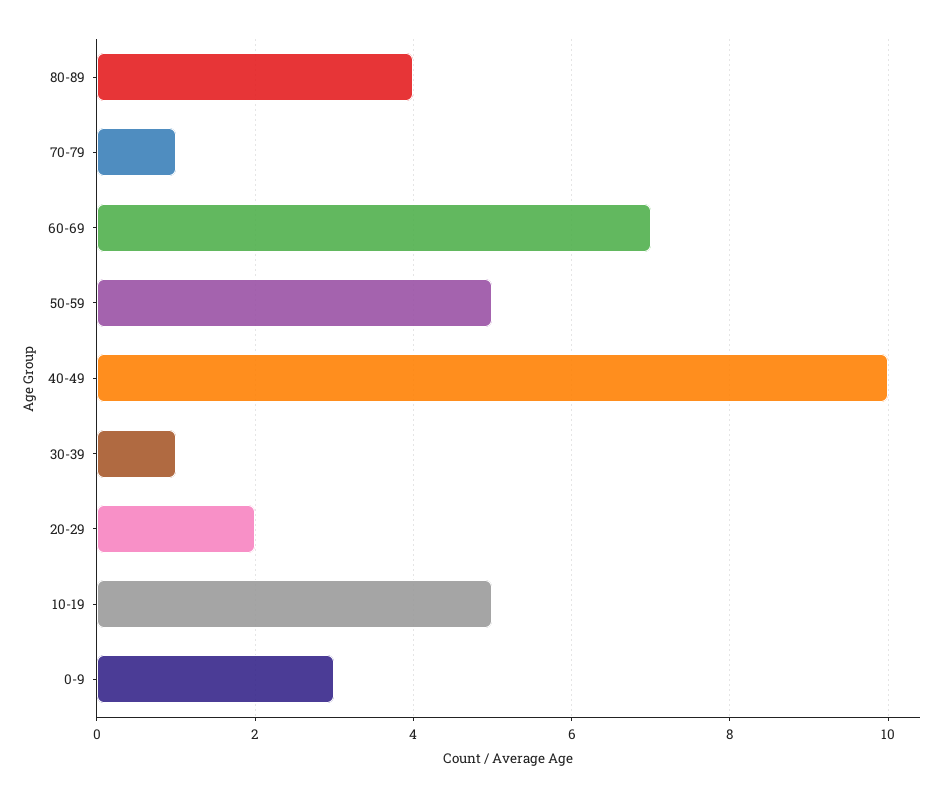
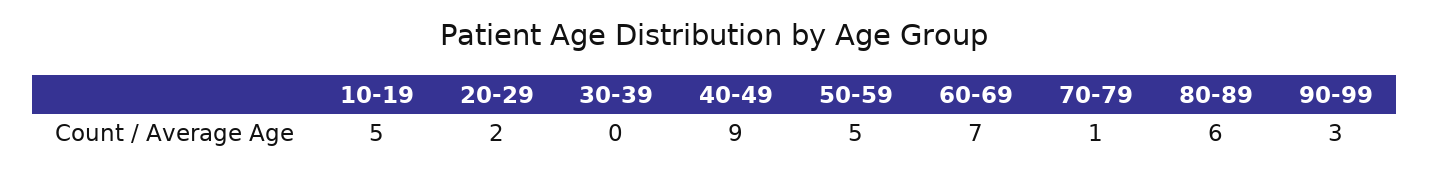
80-89: 4 -> 6
40-49: 10 -> 9
30-39: 1 -> 0
0-9: 3 -> none
90-99: none -> 3

